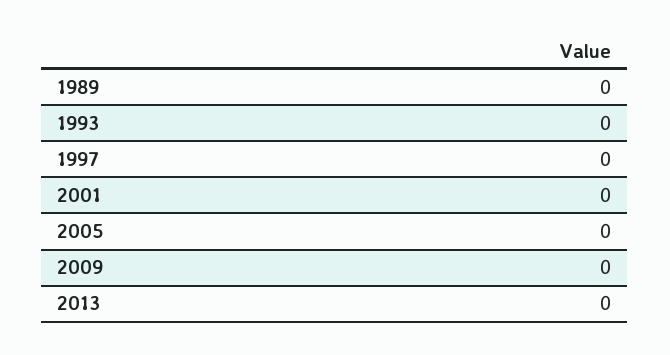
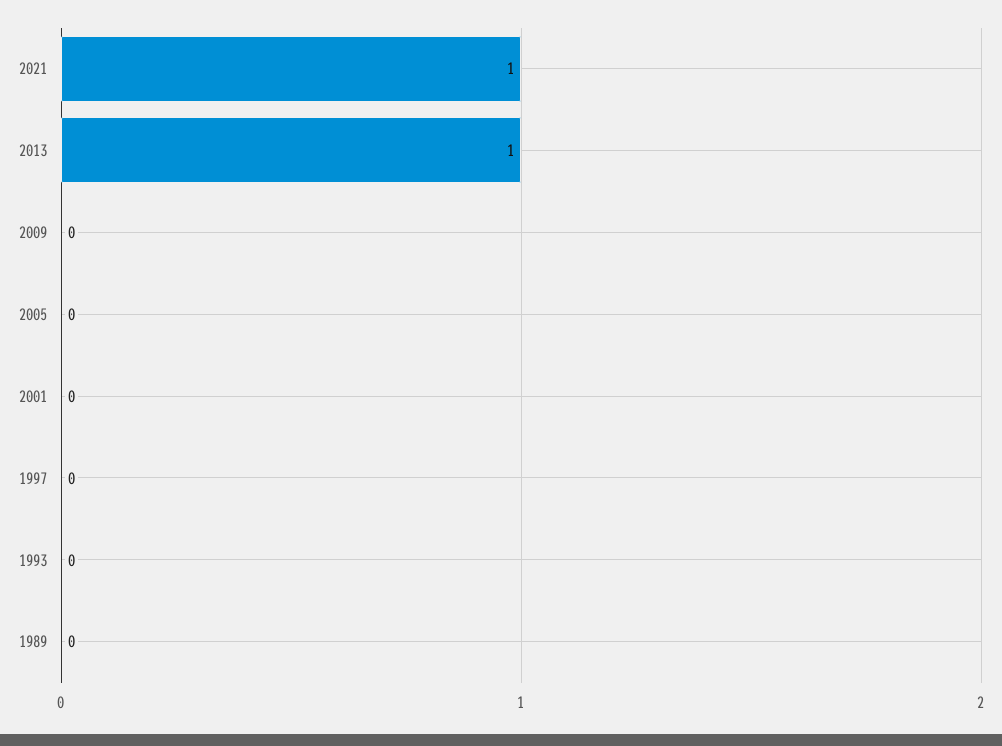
2013: 0 -> 1
2021: none -> 1

